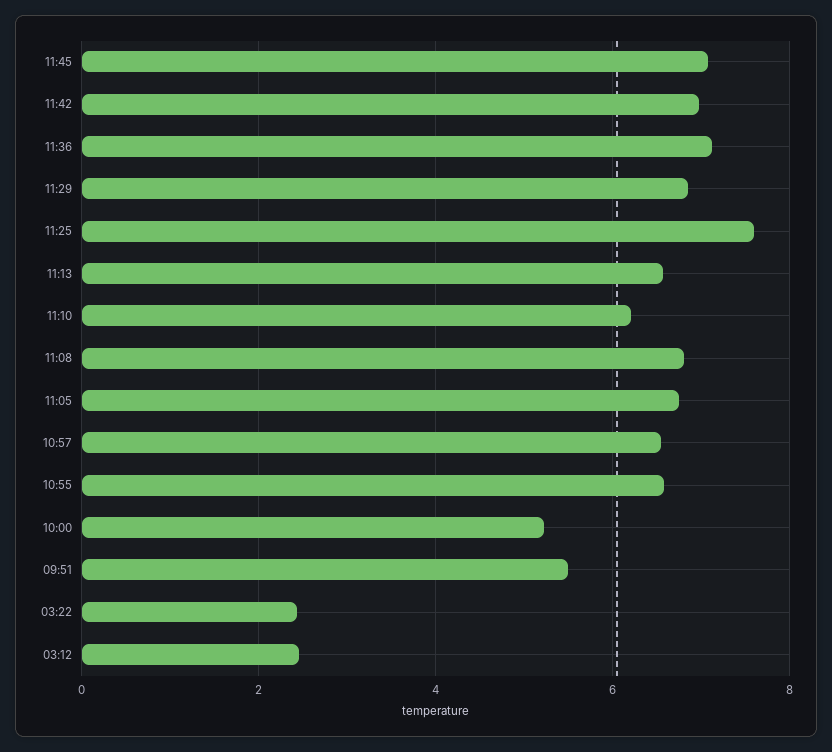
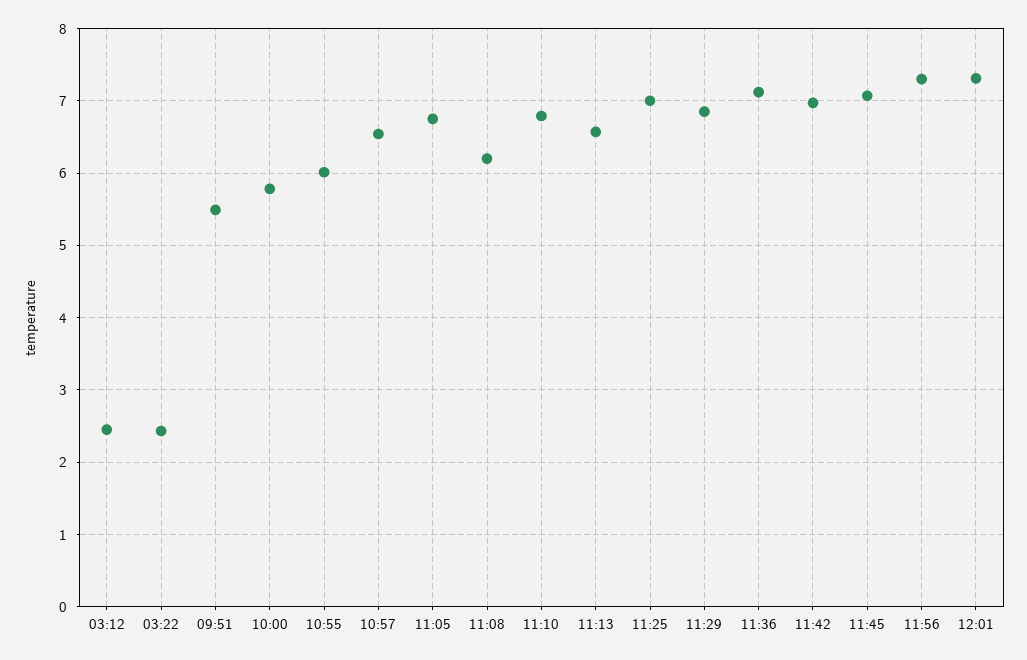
11:25: 7.6 -> 7
11:10: 6.2 -> 6.8
11:08: 6.8 -> 6.2
10:55: 6.6 -> 6
10:00: 5.2 -> 5.8
11:56: none -> 7.3
12:01: none -> 7.3

